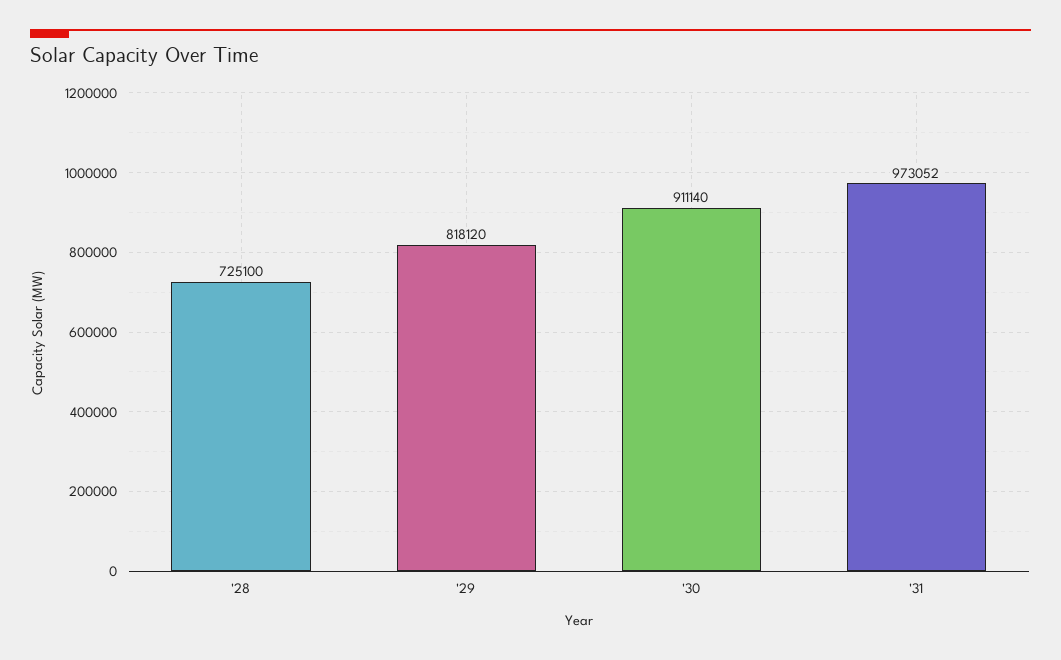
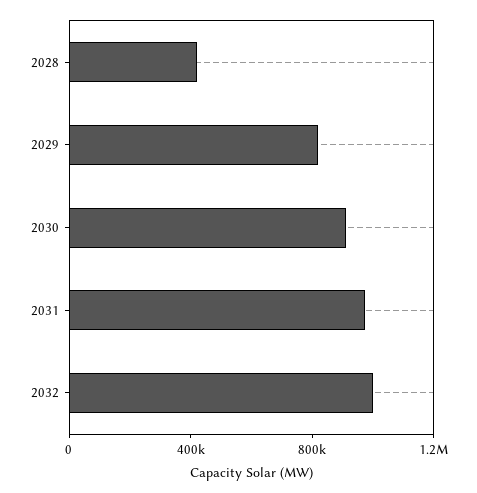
'28: 725100 -> 400000
2032: none -> 1000000

